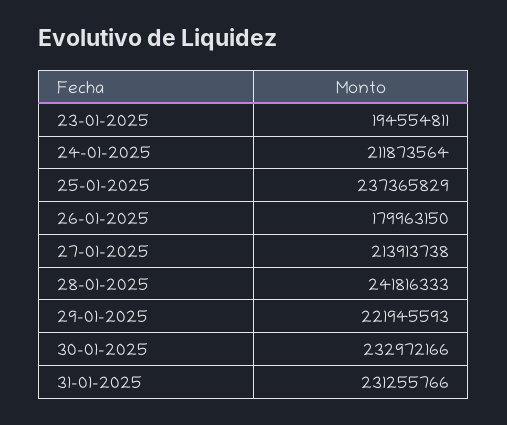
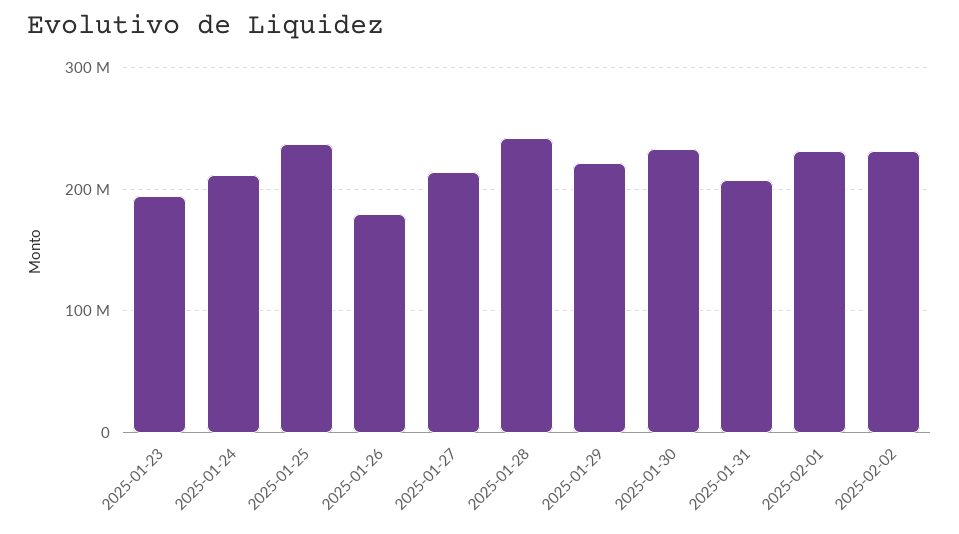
31-01-2025: 231255766 -> 210000000
2025-02-01: none -> 230000000
2025-02-02: none -> 230000000

